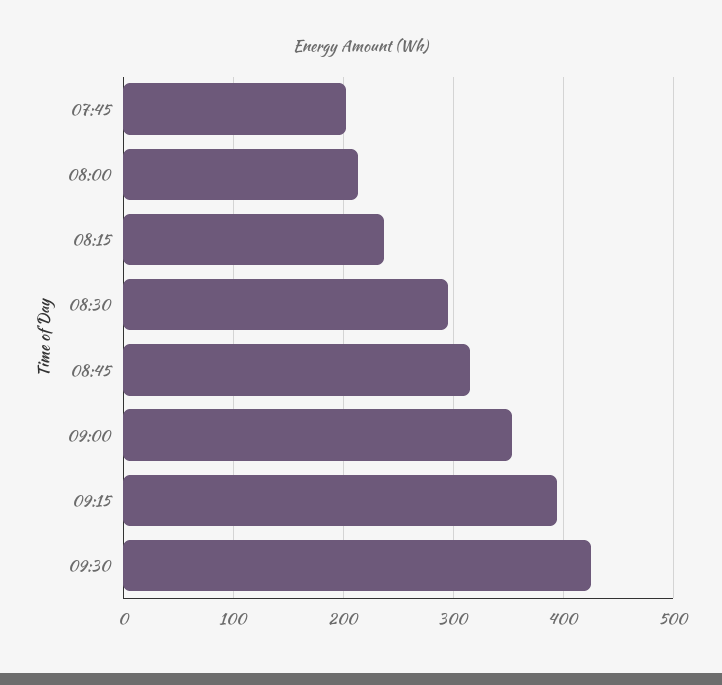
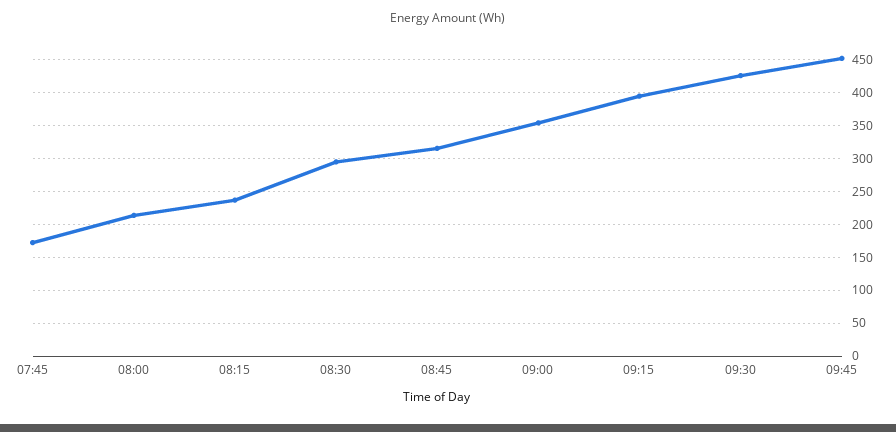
07:45: 200 -> 170
09:45: none -> 450

